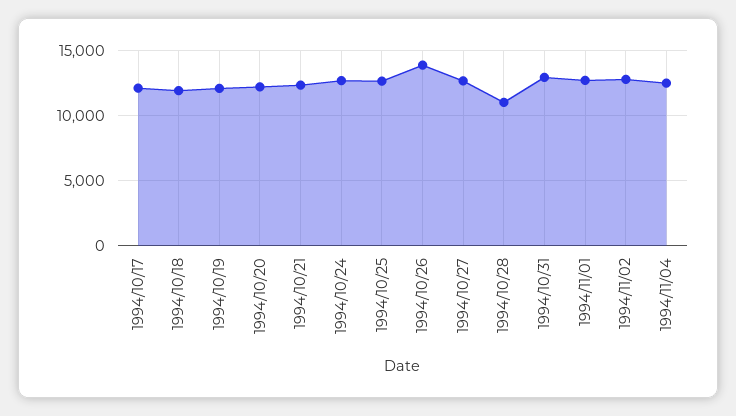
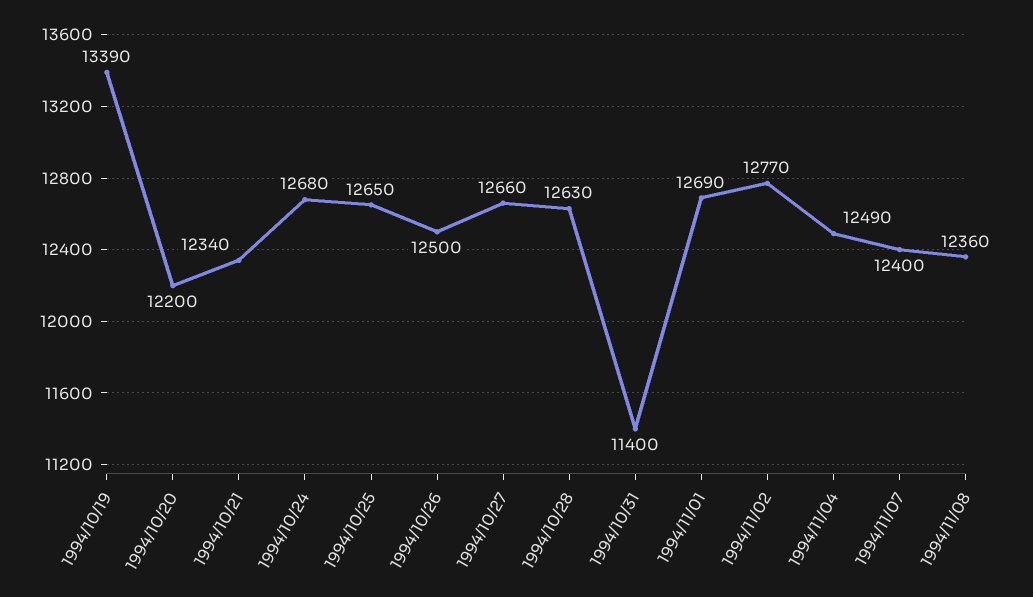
1994/10/17: 12000 -> none
1994/10/18: 12000 -> none
1994/10/19: 12000 -> 13390
1994/10/26: 14000 -> 12500
1994/10/28: 11000 -> 12630
1994/10/31: 13000 -> 11400
1994/11/07: none -> 12400
1994/11/08: none -> 12360

